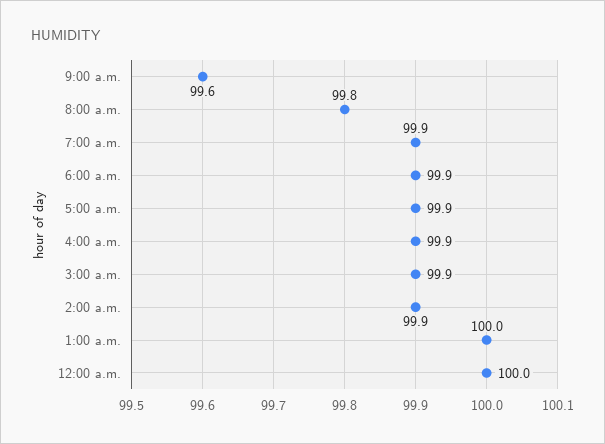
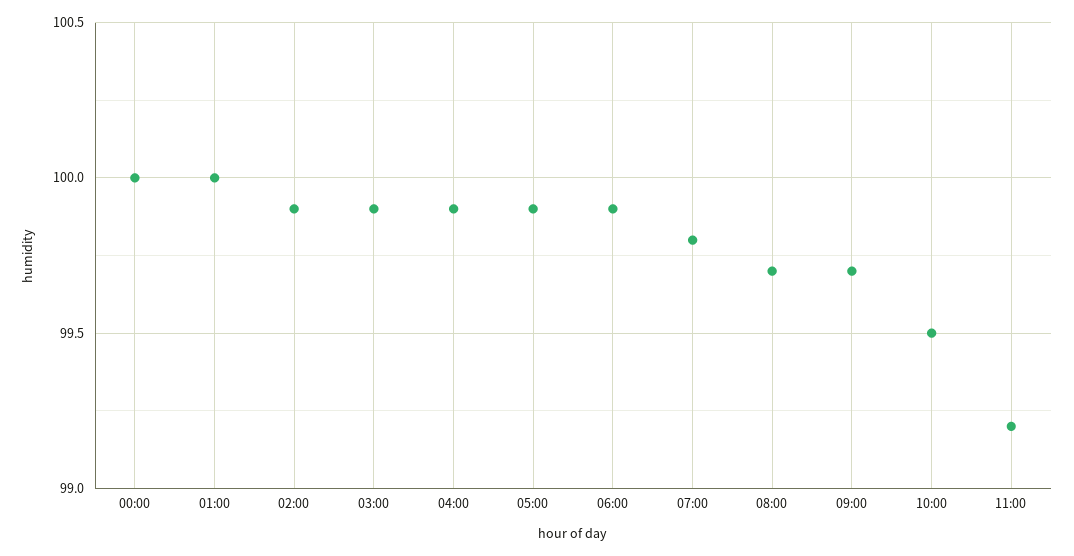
9:00 a.m.: 99.6 -> 99.7
8:00 a.m.: 99.8 -> 99.7
7:00 a.m.: 99.9 -> 99.8
10:00: none -> 99.5
11:00: none -> 99.2

